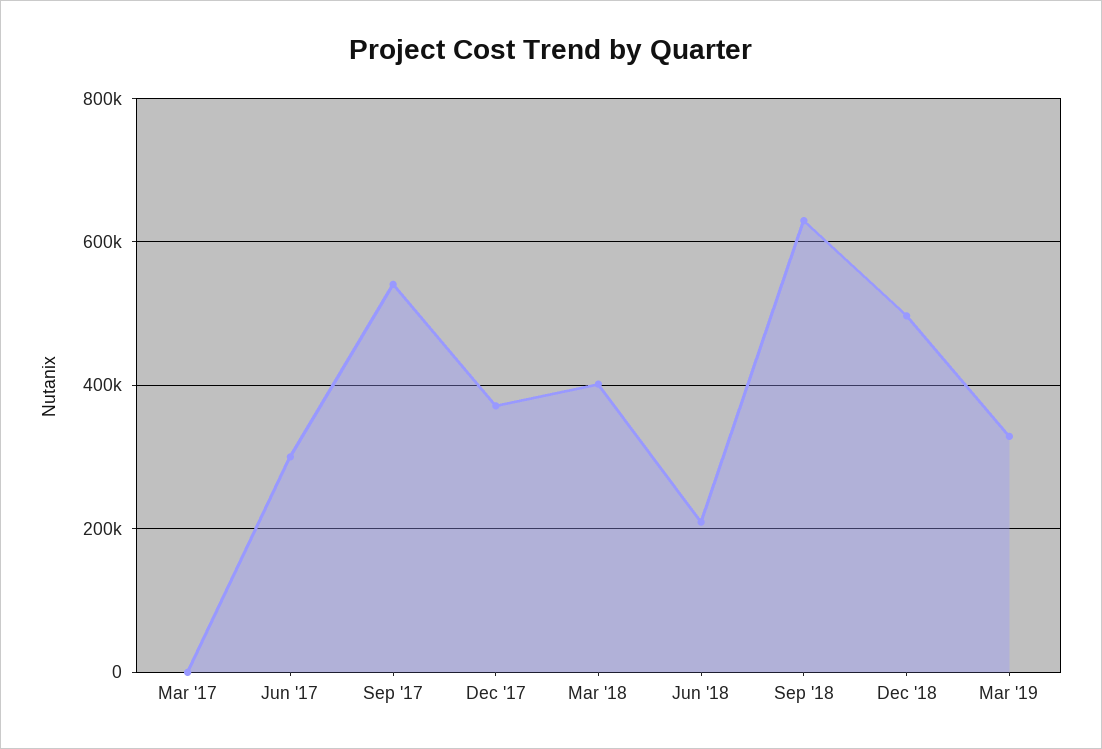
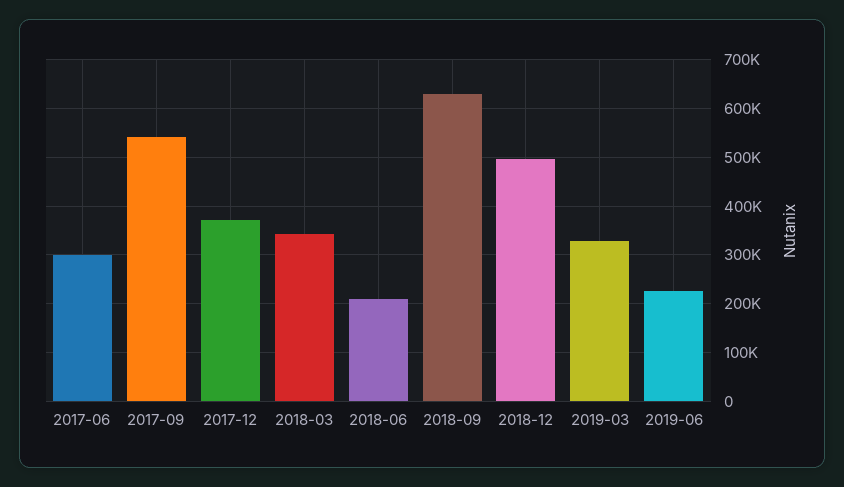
Mar '17: 0 -> none
Mar '18: 400000 -> 340000
2019-06: none -> 220000

